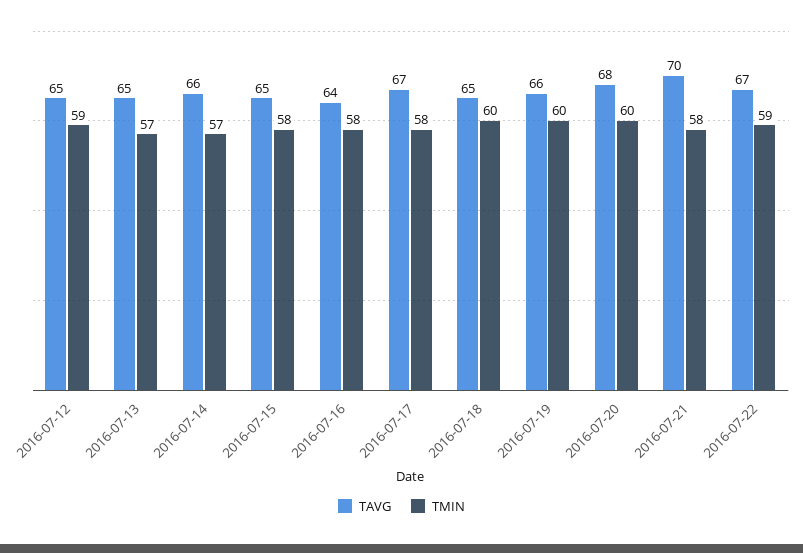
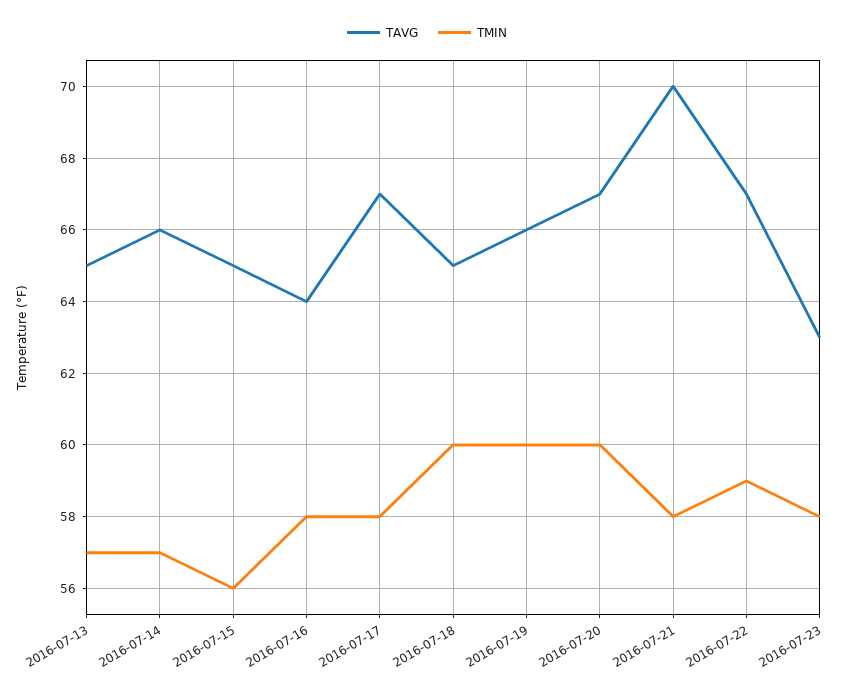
TAVG, 2016-07-12: 65 -> none
TMIN, 2016-07-12: 59 -> none
TMIN, 2016-07-15: 58 -> 56
TAVG, 2016-07-20: 68 -> 67
TAVG, 2016-07-23: none -> 63
TMIN, 2016-07-23: none -> 58

